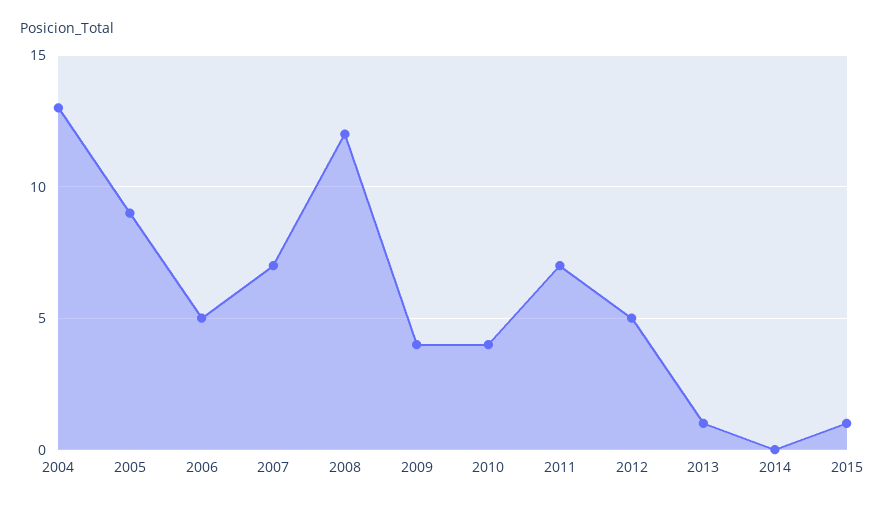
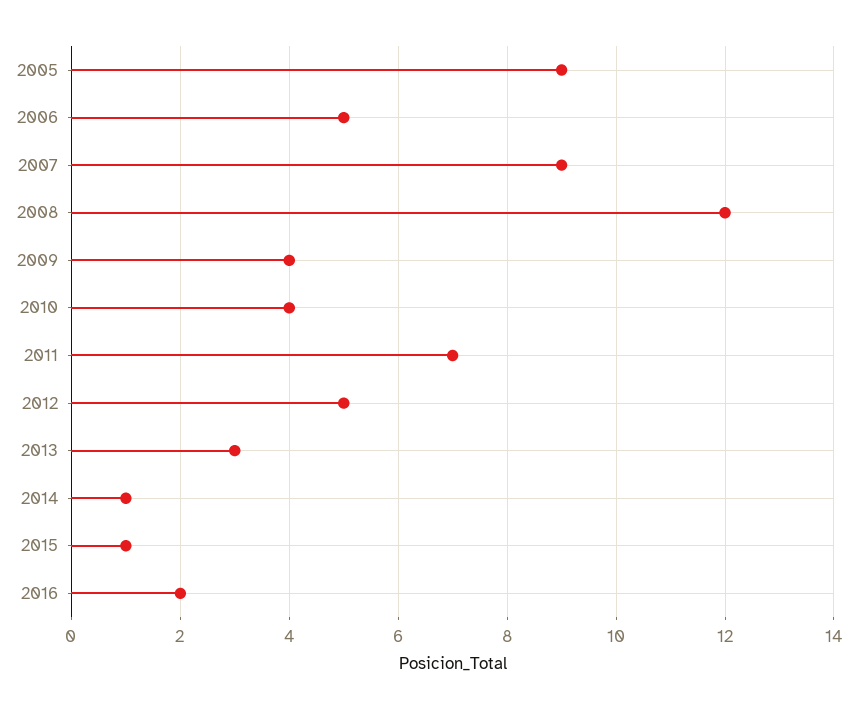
2004: 13 -> none
2007: 7 -> 9
2013: 1 -> 3
2014: 0 -> 1
2016: none -> 2

